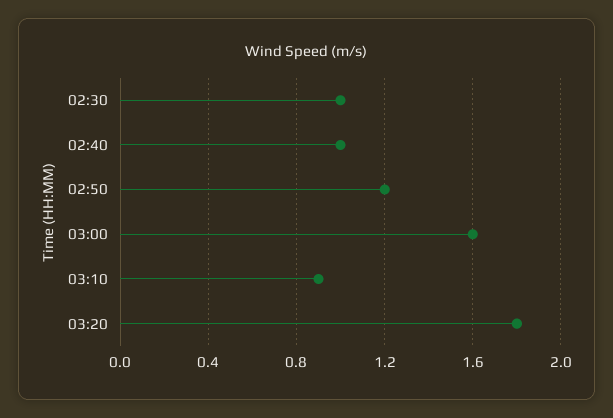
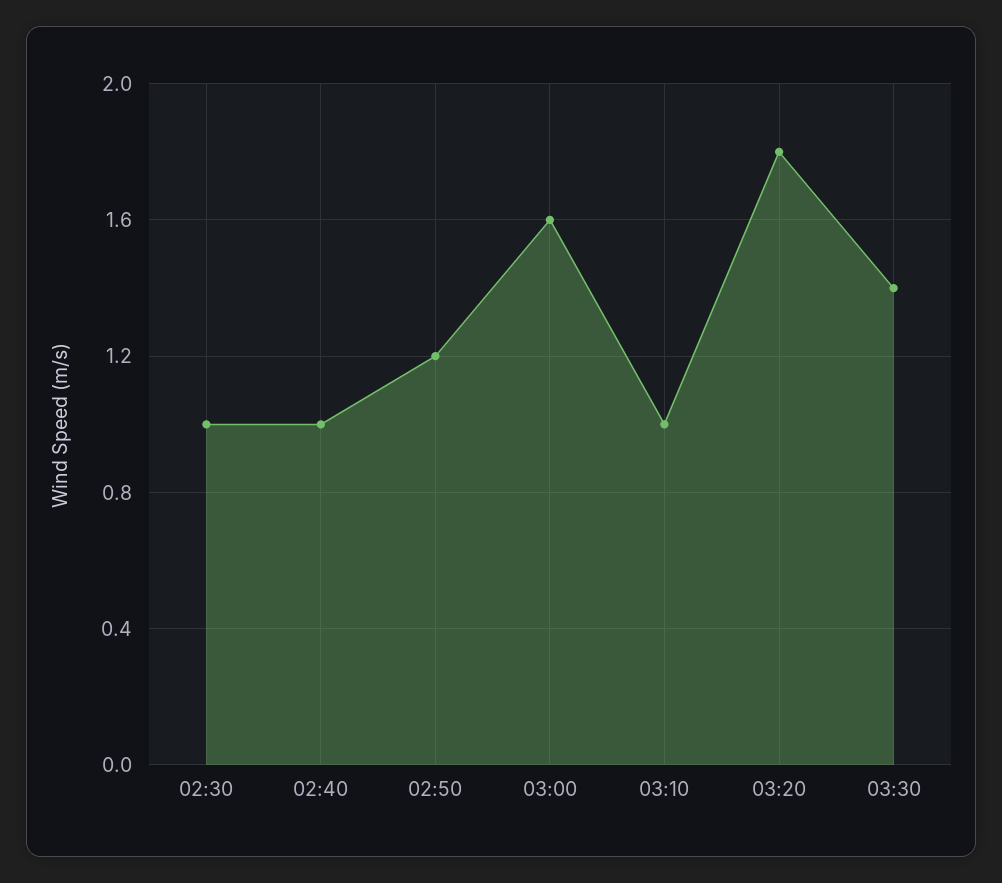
03:10: 0.9 -> 1
03:30: none -> 1.4

